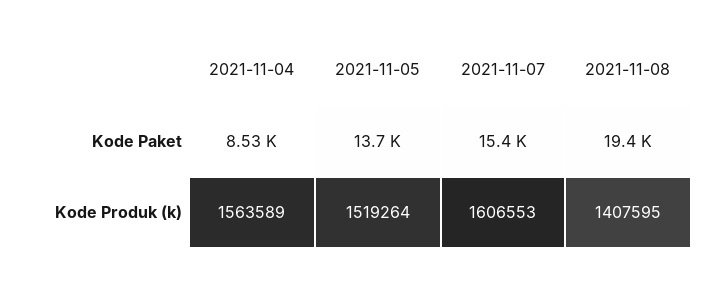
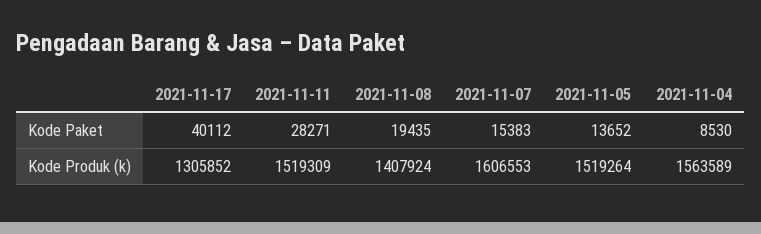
2021-11-08, Kode Produk (k): 1407595 -> 1407924
2021-11-17, Kode Paket: none -> 40112
2021-11-11, Kode Paket: none -> 28271
2021-11-17, Kode Produk (k): none -> 1305852
2021-11-11, Kode Produk (k): none -> 1519309

